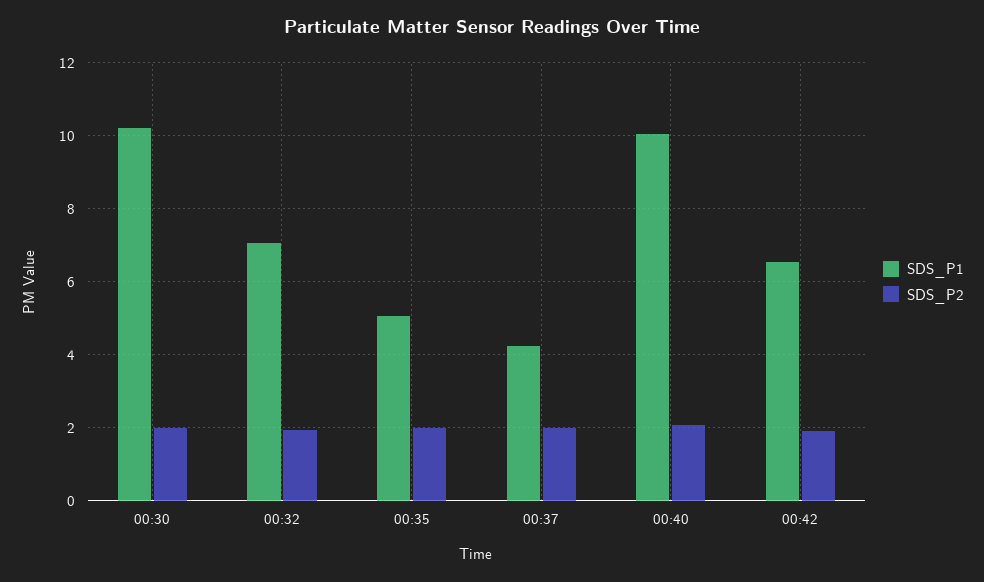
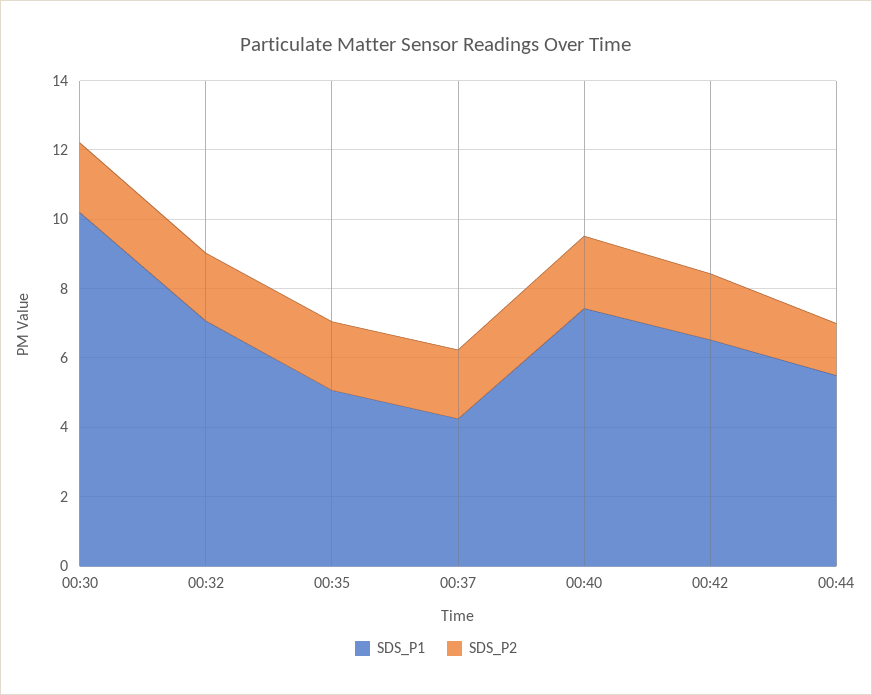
SDS_P1, 00:40: 10 -> 7.5
SDS_P1, 00:44: none -> 5.5
SDS_P2, 00:44: none -> 1.5

